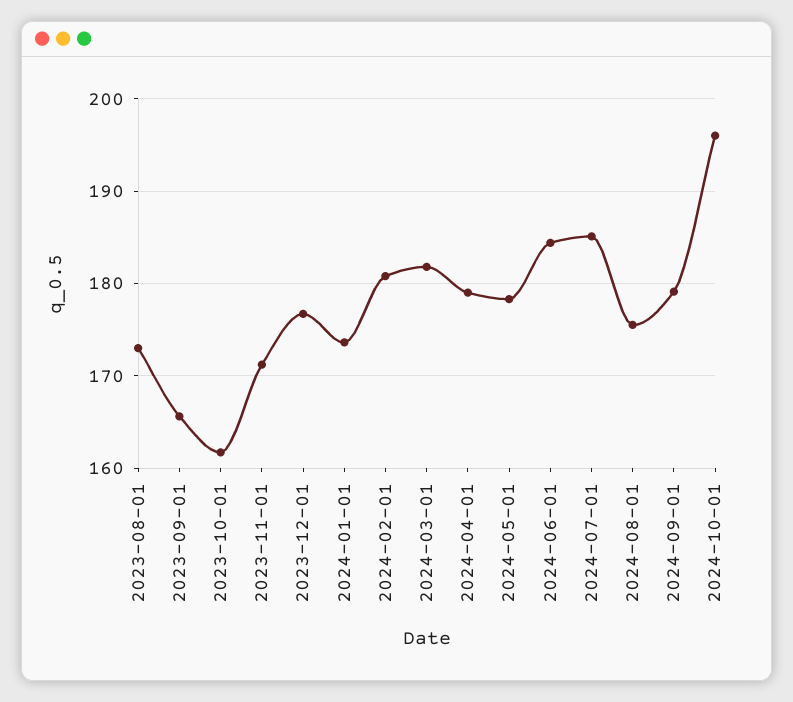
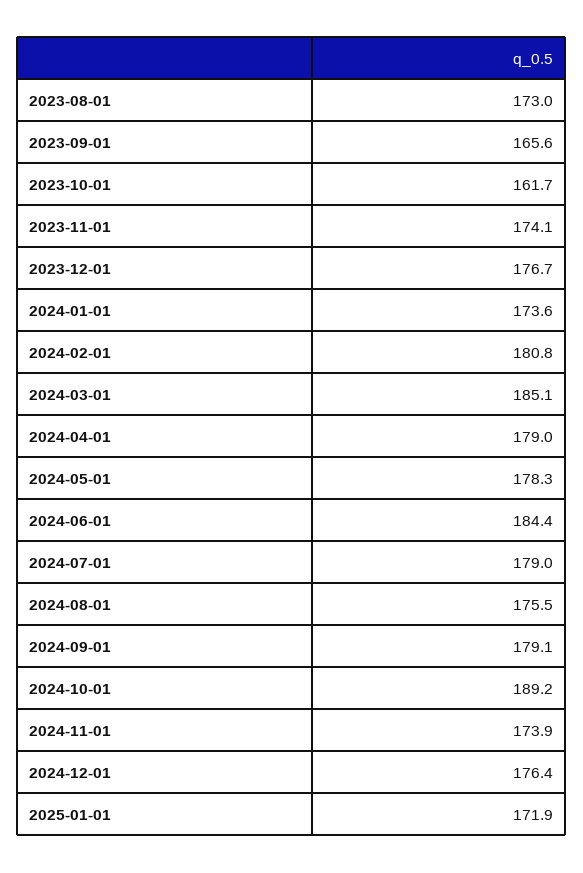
2023-11-01: 171 -> 174.1
2024-03-01: 182 -> 185.1
2024-07-01: 185 -> 179
2024-10-01: 196 -> 189.2
2024-11-01: none -> 173.9
2024-12-01: none -> 176.4
2025-01-01: none -> 171.9

